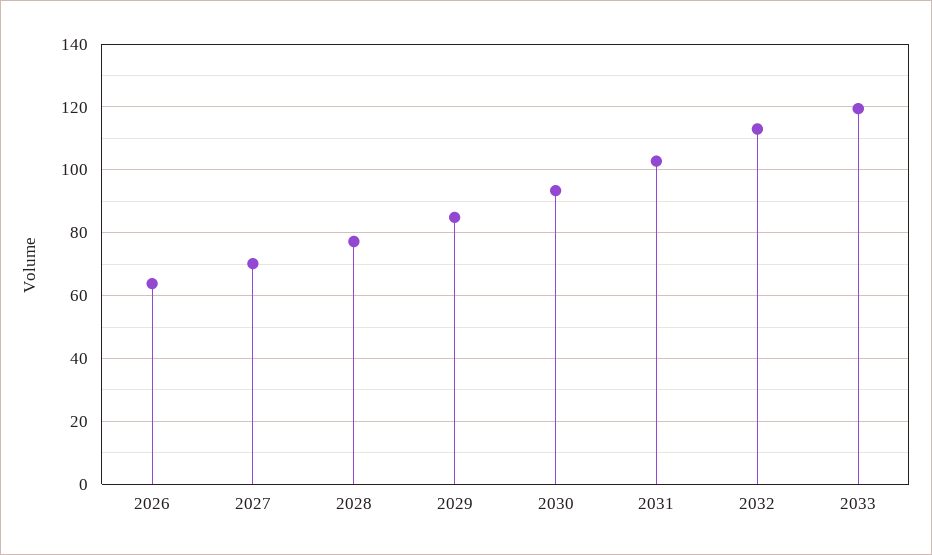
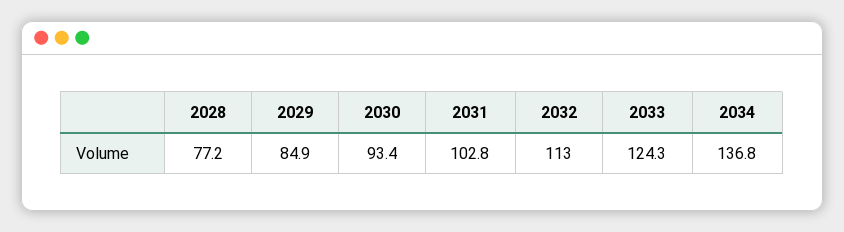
2026: 64 -> none
2027: 70 -> none
2033: 120 -> 124.3
2034: none -> 136.8

